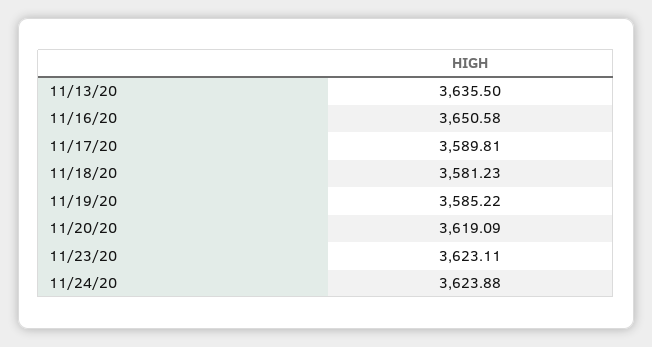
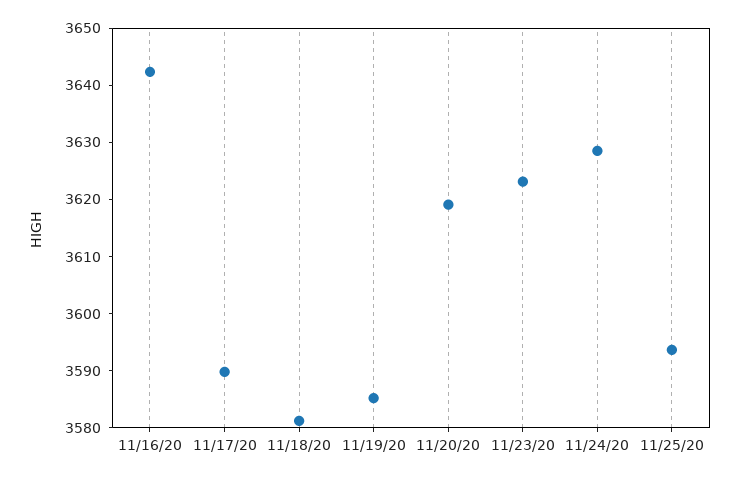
11/13/20: 3635.5 -> none
11/16/20: 3650.58 -> 3642
11/24/20: 3623.88 -> 3628
11/25/20: none -> 3594

